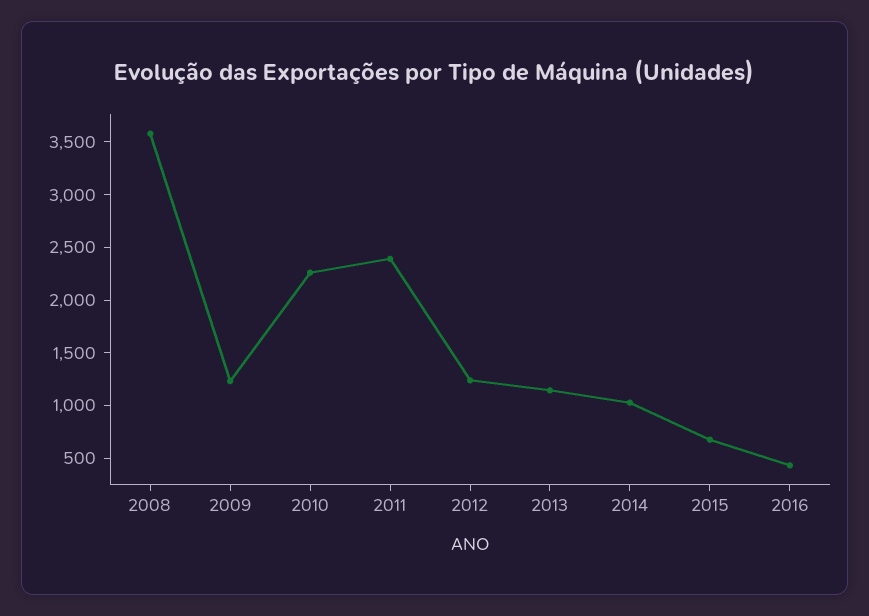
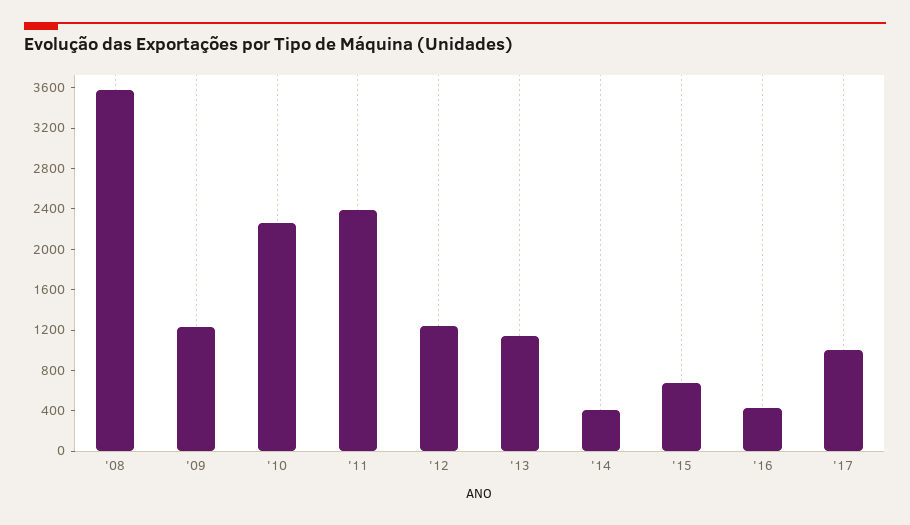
2014: 1000 -> 400
'17: none -> 1000

